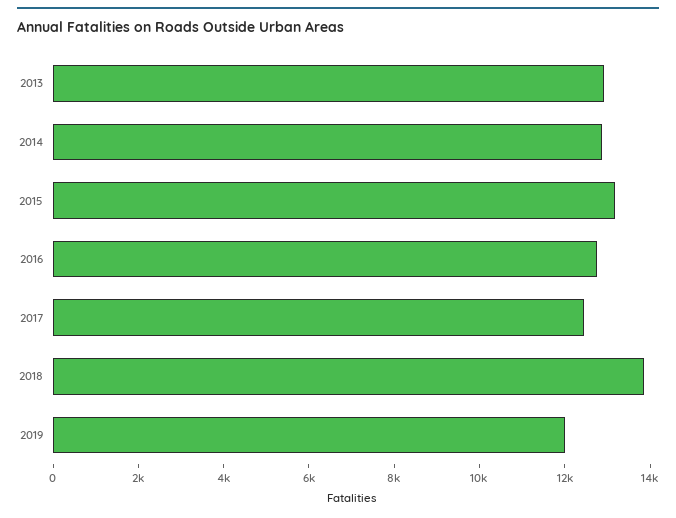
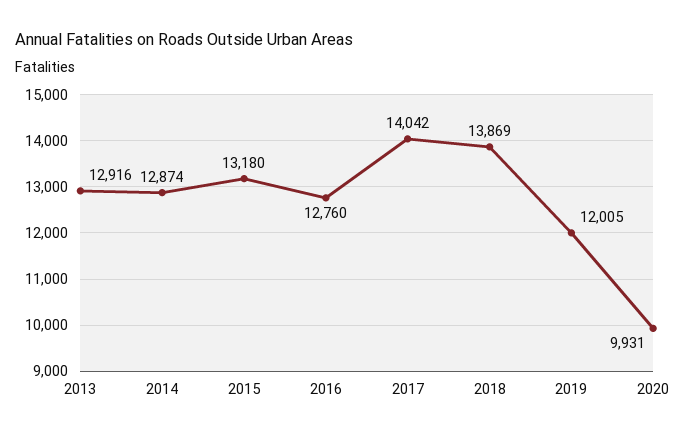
2017: 12500 -> 14042
2020: none -> 9931

